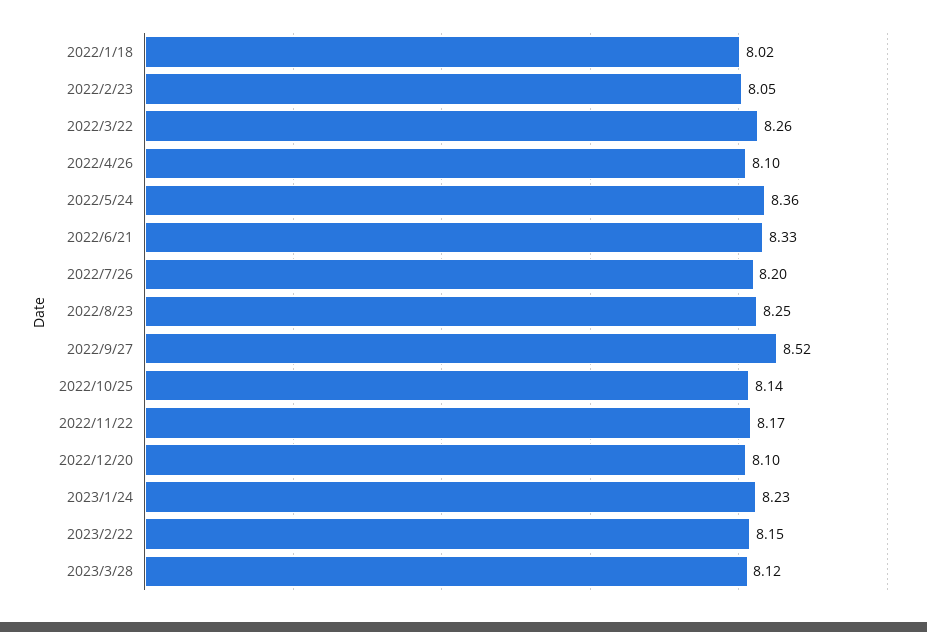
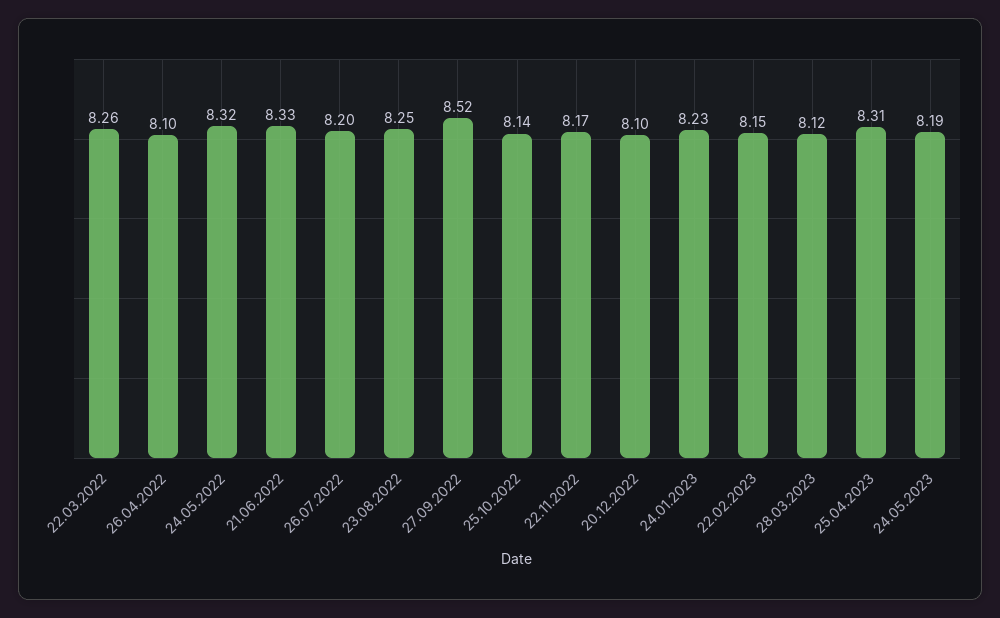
2022/1/18: 8.02 -> none
2022/2/23: 8.05 -> none
2022/5/24: 8.36 -> 8.32
25.04.2023: none -> 8.31
24.05.2023: none -> 8.19

